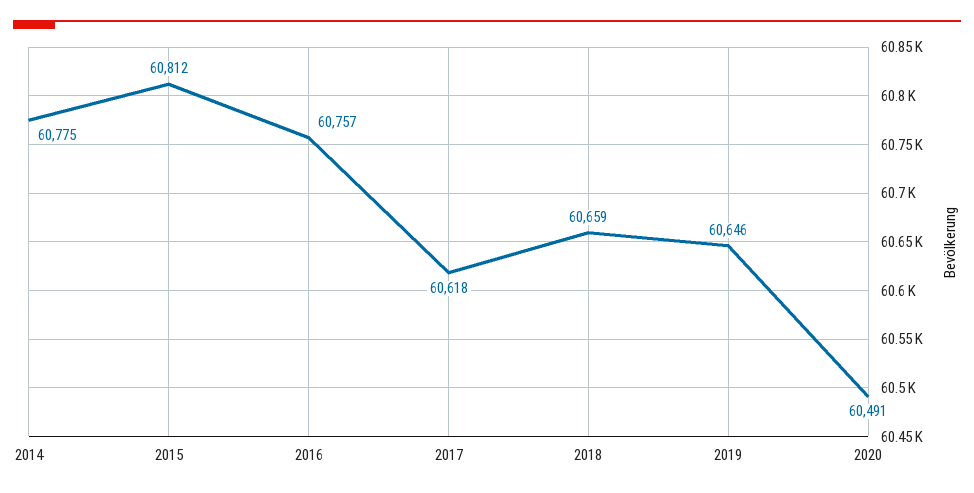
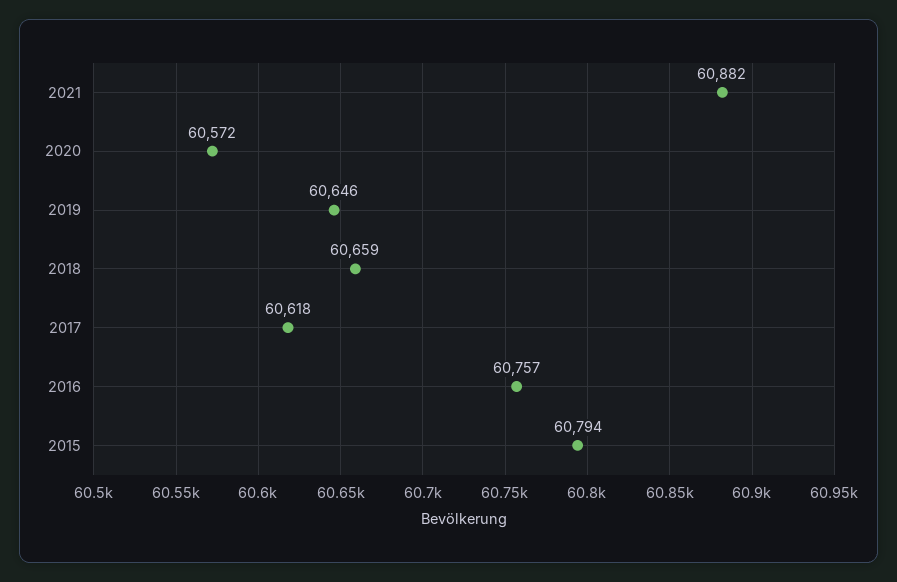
2014: 60775 -> none
2015: 60812 -> 60794
2020: 60491 -> 60572
2021: none -> 60882

